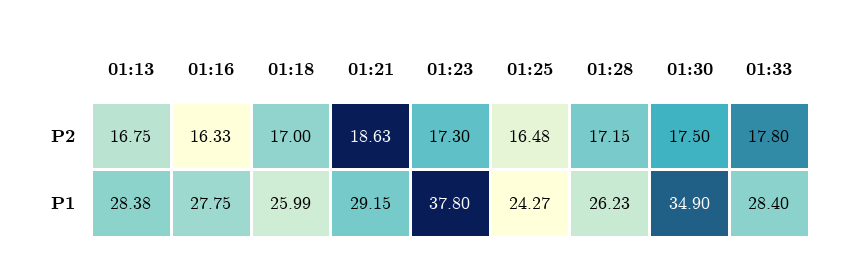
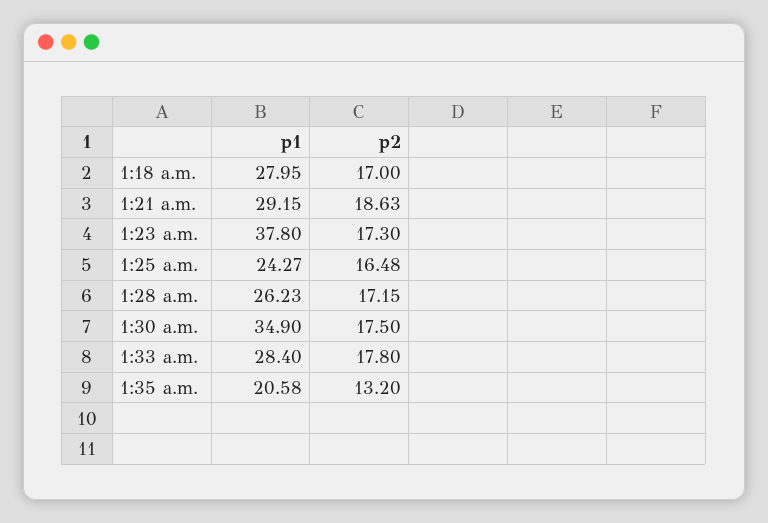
01:13, P2: 16.75 -> none
01:16, P2: 16.33 -> none
01:13, P1: 28.38 -> none
01:16, P1: 27.75 -> none
01:18, P1: 25.99 -> 27.95
1:35 a.m., P1: none -> 20.58
1:35 a.m., P2: none -> 13.2

